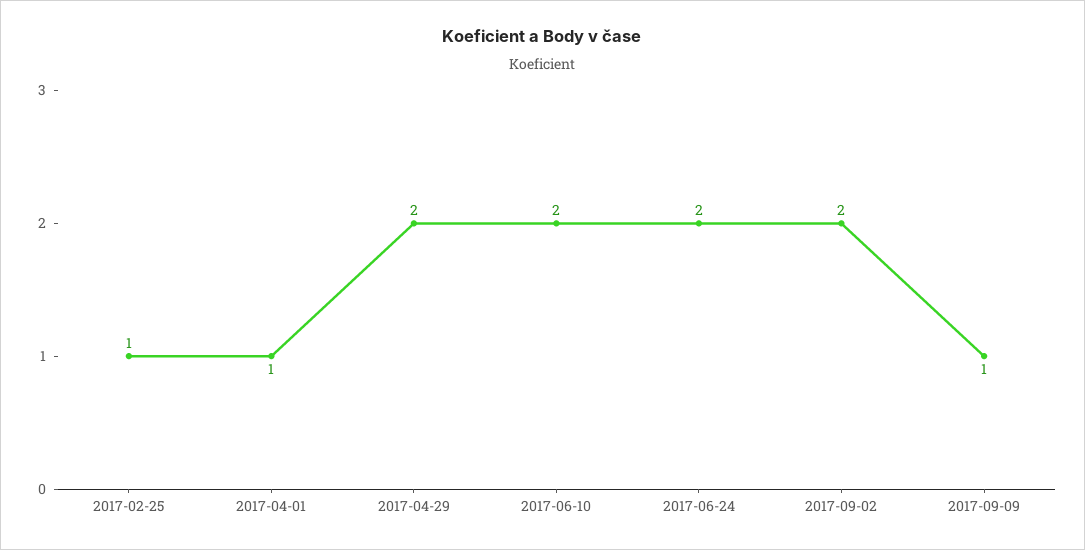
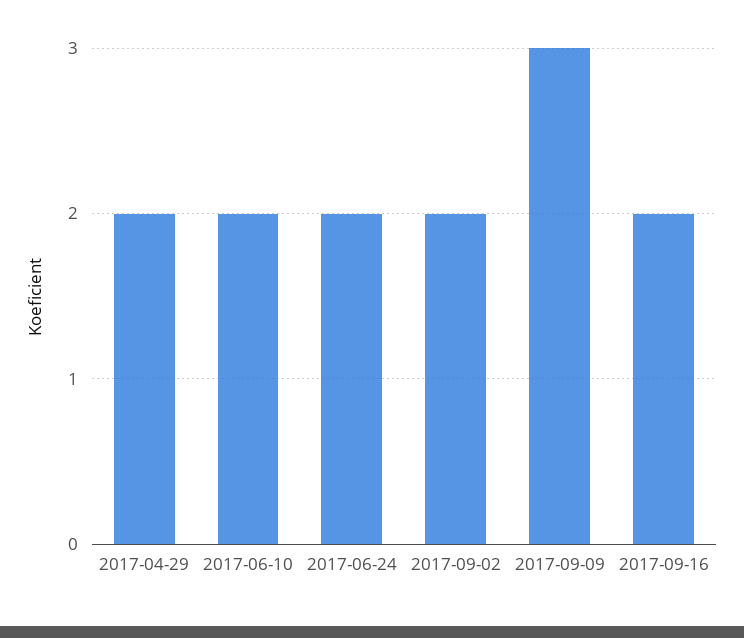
2017-02-25: 1 -> none
2017-04-01: 1 -> none
2017-09-09: 1 -> 3
2017-09-16: none -> 2

